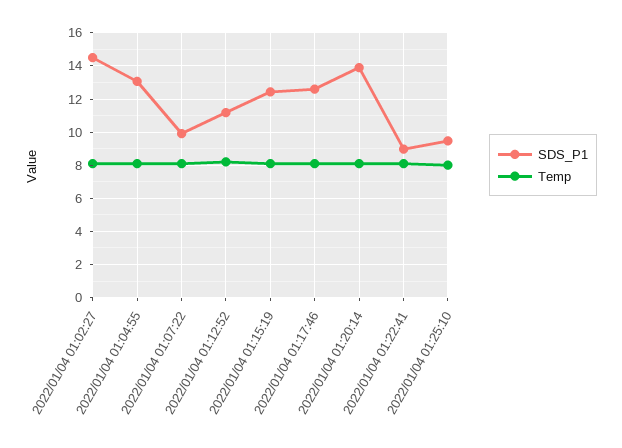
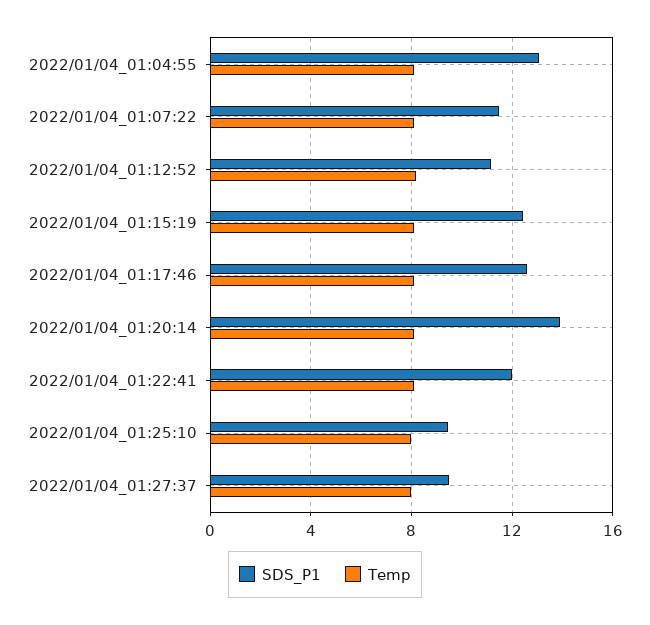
SDS_P1, 2022/01/04 01:02:27: 14.5 -> none
Temp, 2022/01/04 01:02:27: 8 -> none
SDS_P1, 2022/01/04 01:07:22: 10 -> 11.5
SDS_P1, 2022/01/04 01:22:41: 9 -> 12
SDS_P1, 2022/01/04_01:27:37: none -> 9.5
Temp, 2022/01/04_01:27:37: none -> 8

